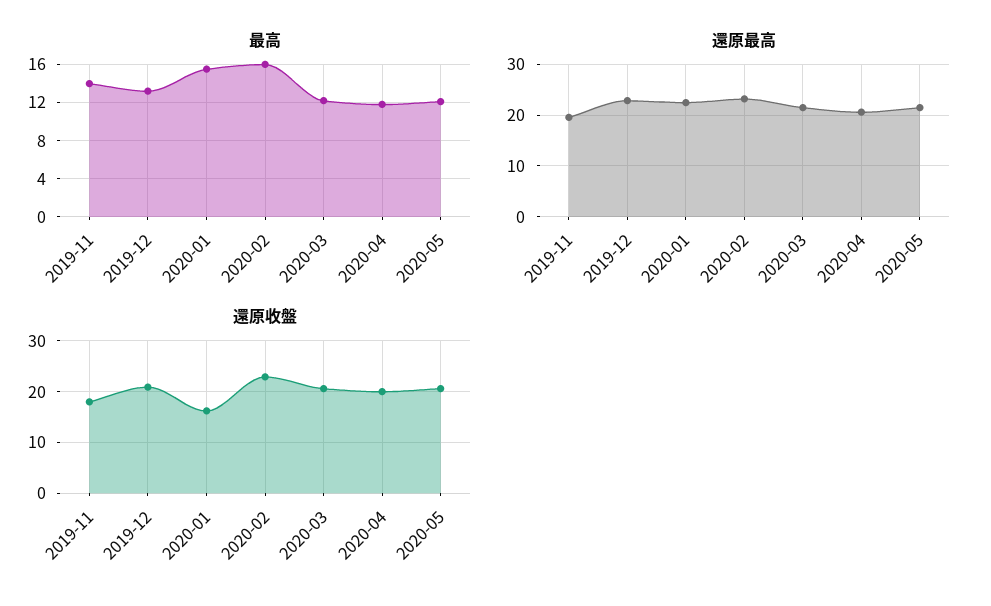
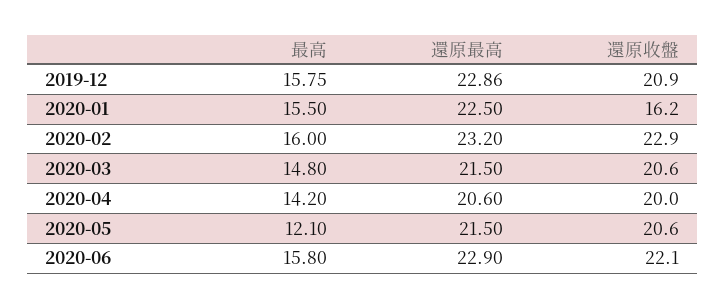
最高, 2019-11: 14 -> none
最高, 2019-12: 13 -> 15.75
最高, 2020-03: 12 -> 14.8
最高, 2020-04: 12 -> 14.2
還原最高, 2019-11: 20 -> none
還原收盤, 2019-11: 18 -> none
最高, 2020-06: none -> 15.8
還原最高, 2020-06: none -> 22.9
還原收盤, 2020-06: none -> 22.1

